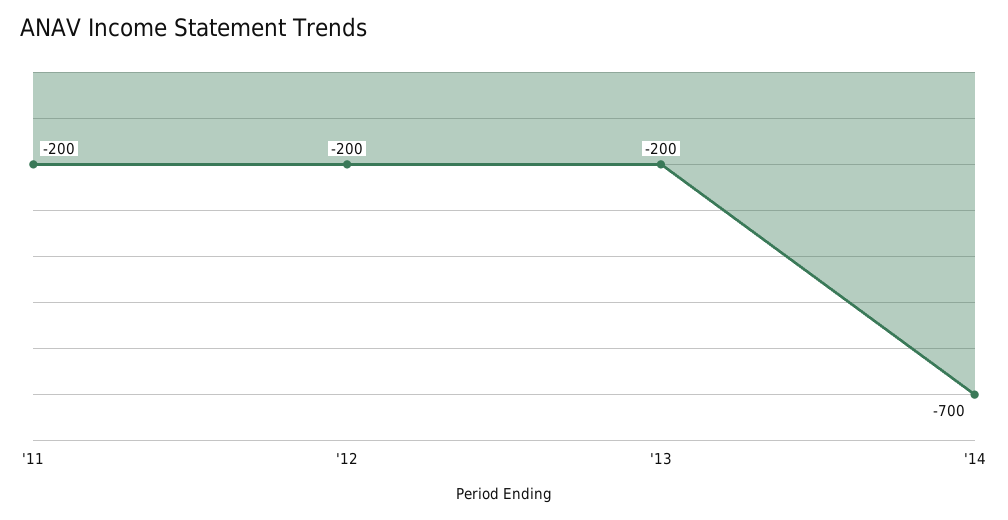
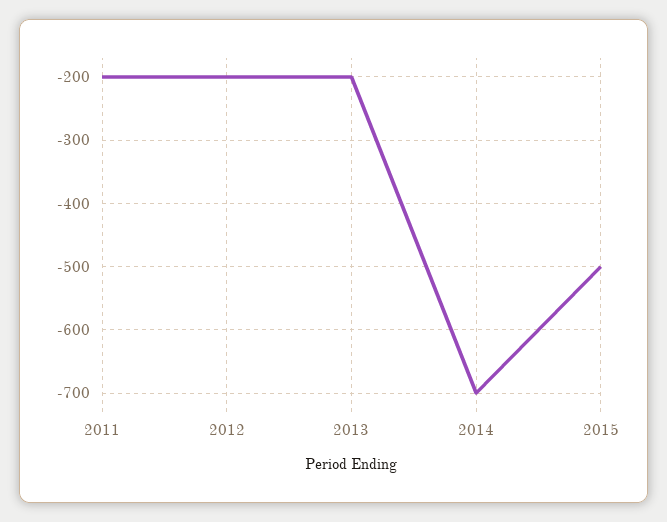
2015: none -> -500

